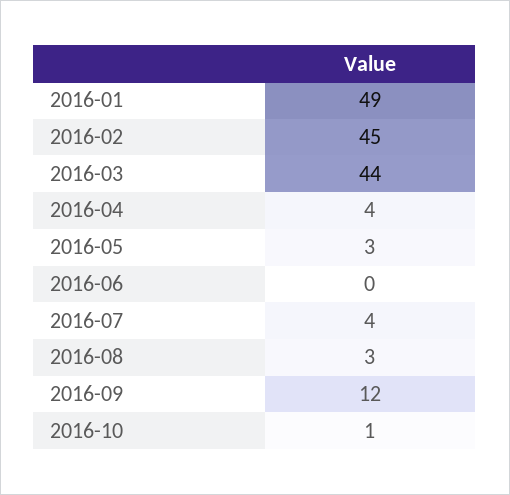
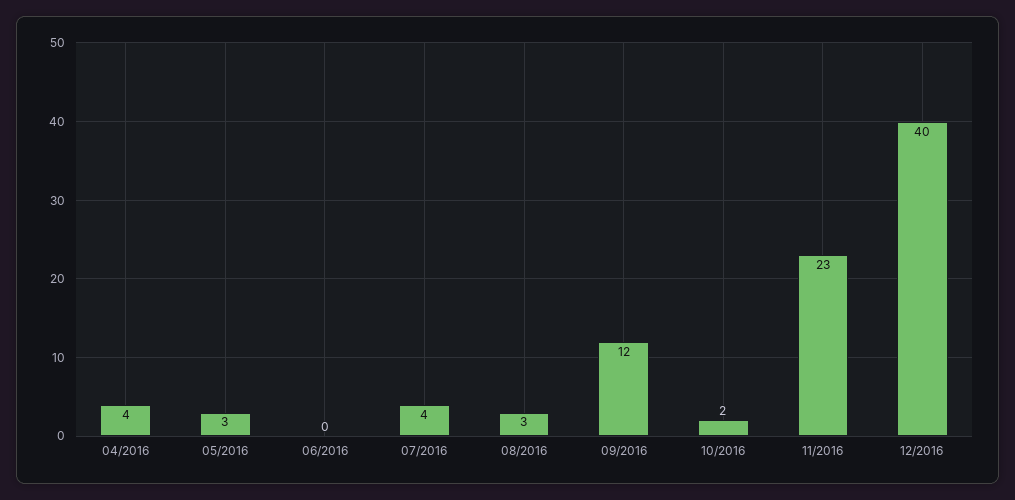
2016-01: 49 -> none
2016-02: 45 -> none
2016-03: 44 -> none
2016-10: 1 -> 2
11/2016: none -> 23
12/2016: none -> 40

